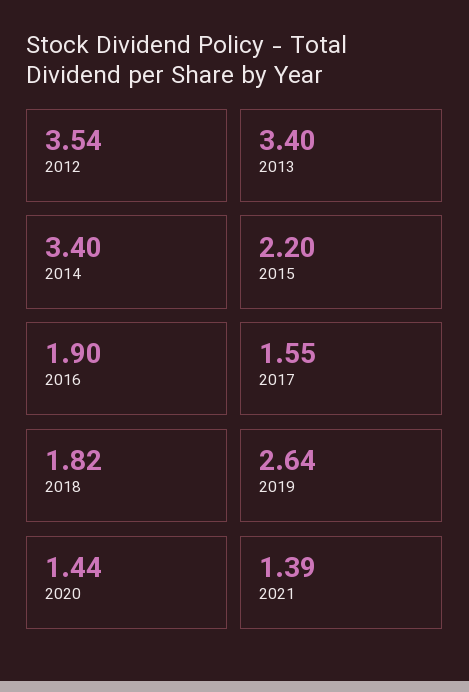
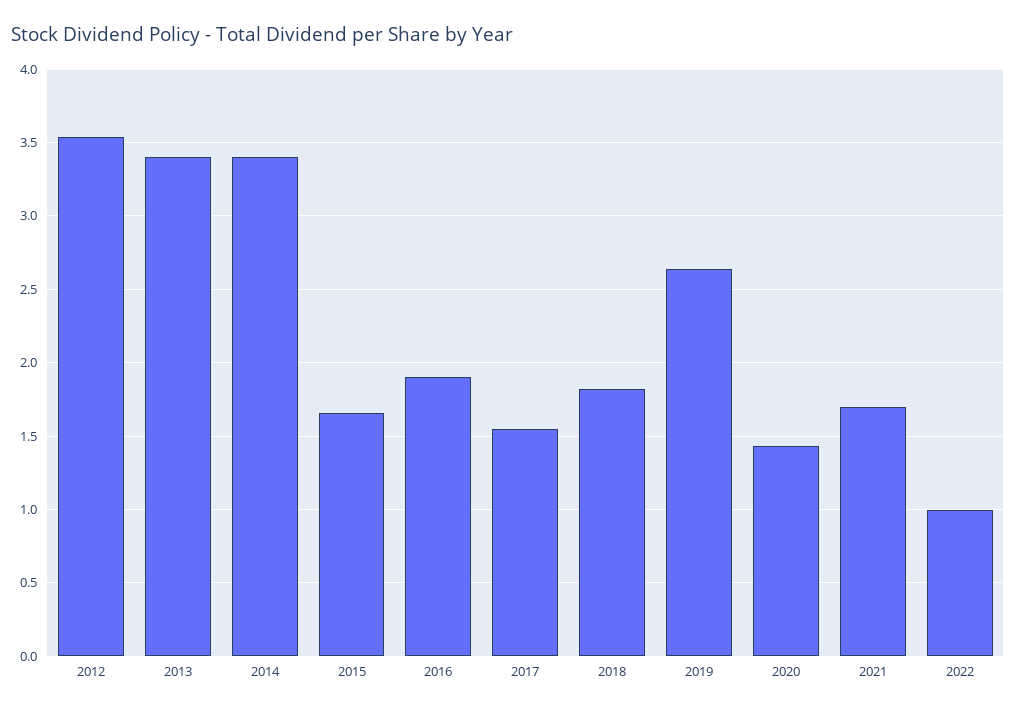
2015: 2.2 -> 1.65
2021: 1.39 -> 1.7
2022: none -> 1

